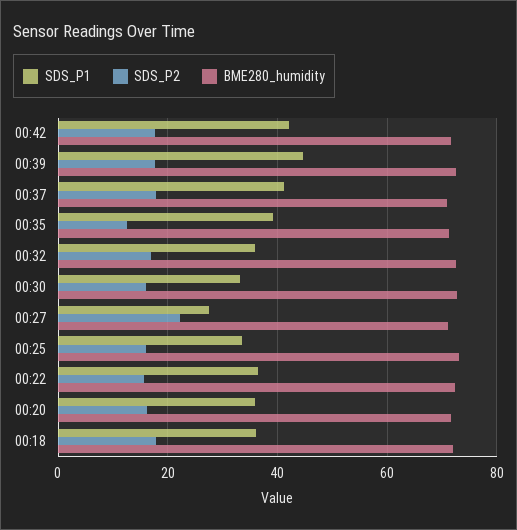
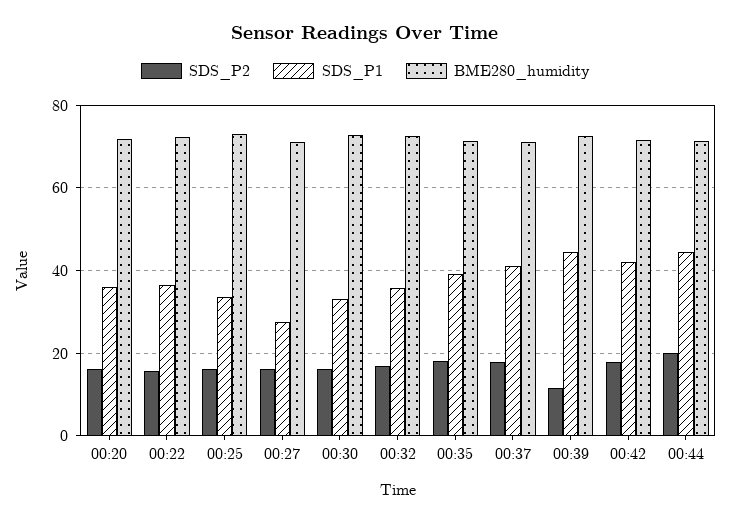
SDS_P2, 00:39: 18 -> 12
SDS_P2, 00:35: 12 -> 18
SDS_P2, 00:27: 22 -> 16
SDS_P1, 00:18: 36 -> none
SDS_P2, 00:18: 18 -> none
BME280_humidity, 00:18: 72 -> none
SDS_P2, 00:44: none -> 20
SDS_P1, 00:44: none -> 44
BME280_humidity, 00:44: none -> 72

